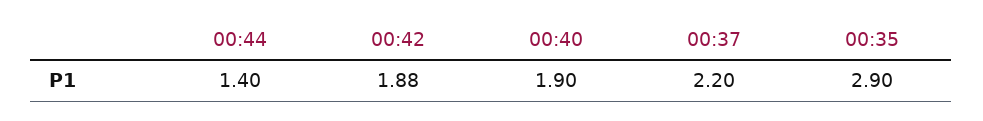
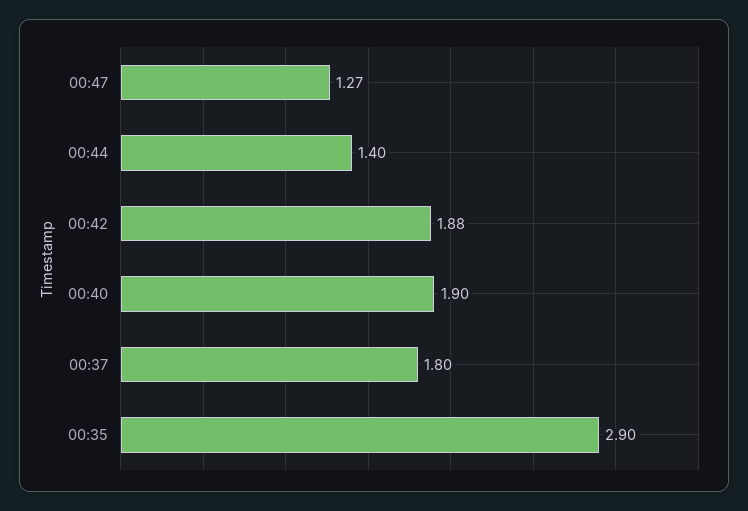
00:37: 2.2 -> 1.8
00:47: none -> 1.27

